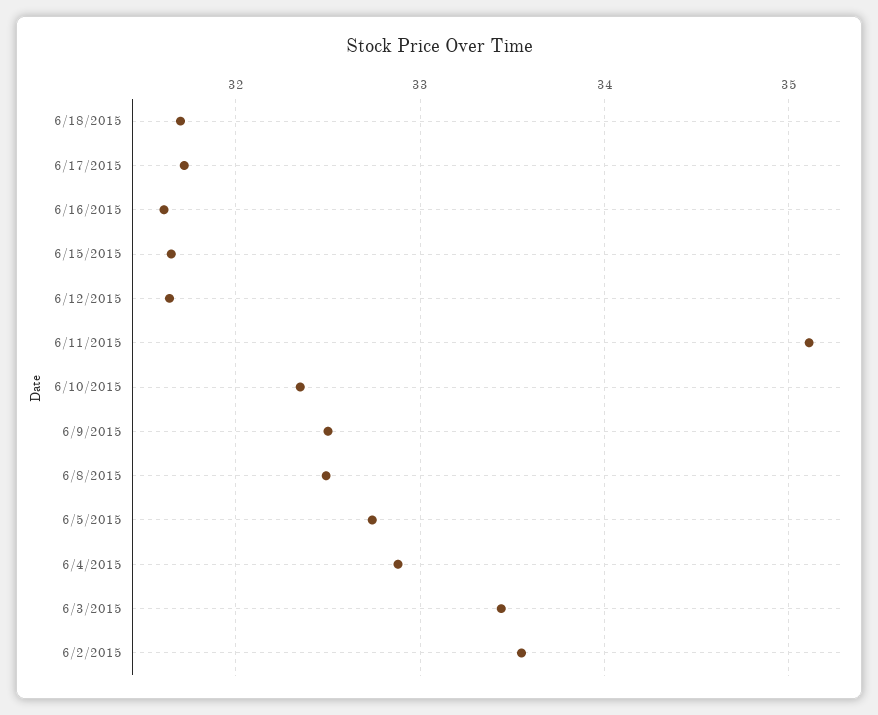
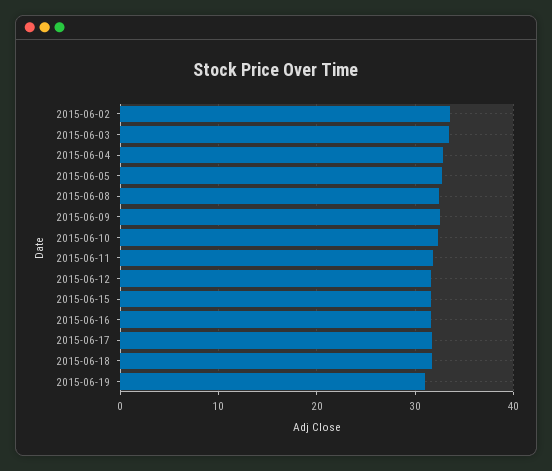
6/11/2015: 35.1 -> 32
2015-06-19: none -> 31

